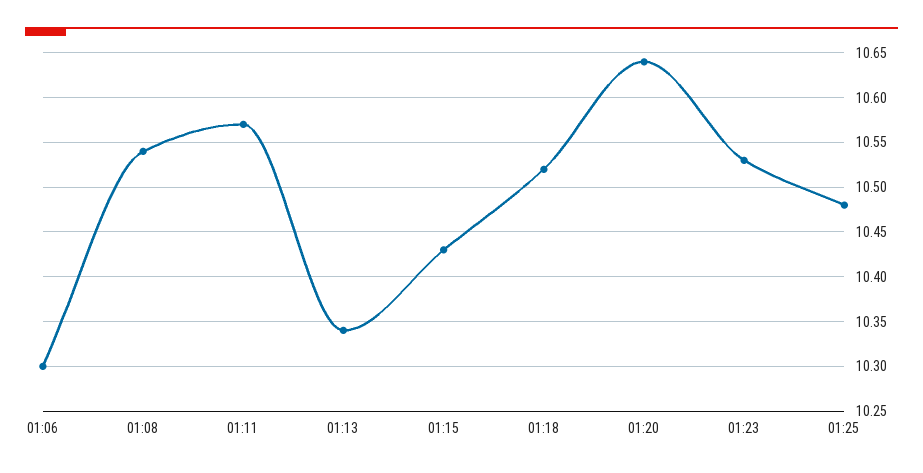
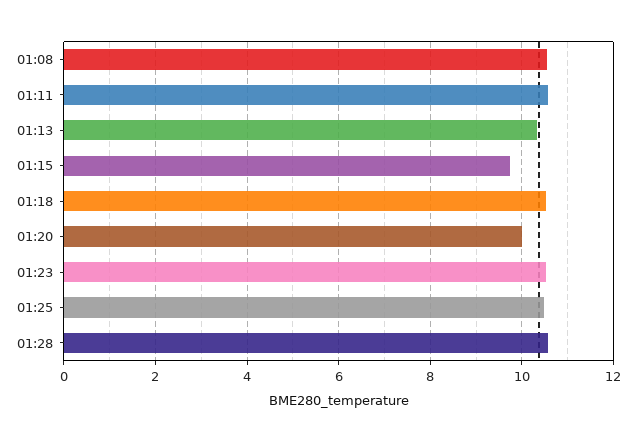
01:06: 10.3 -> none
01:15: 10.43 -> 9.8
01:20: 10.64 -> 10
01:28: none -> 10.6

